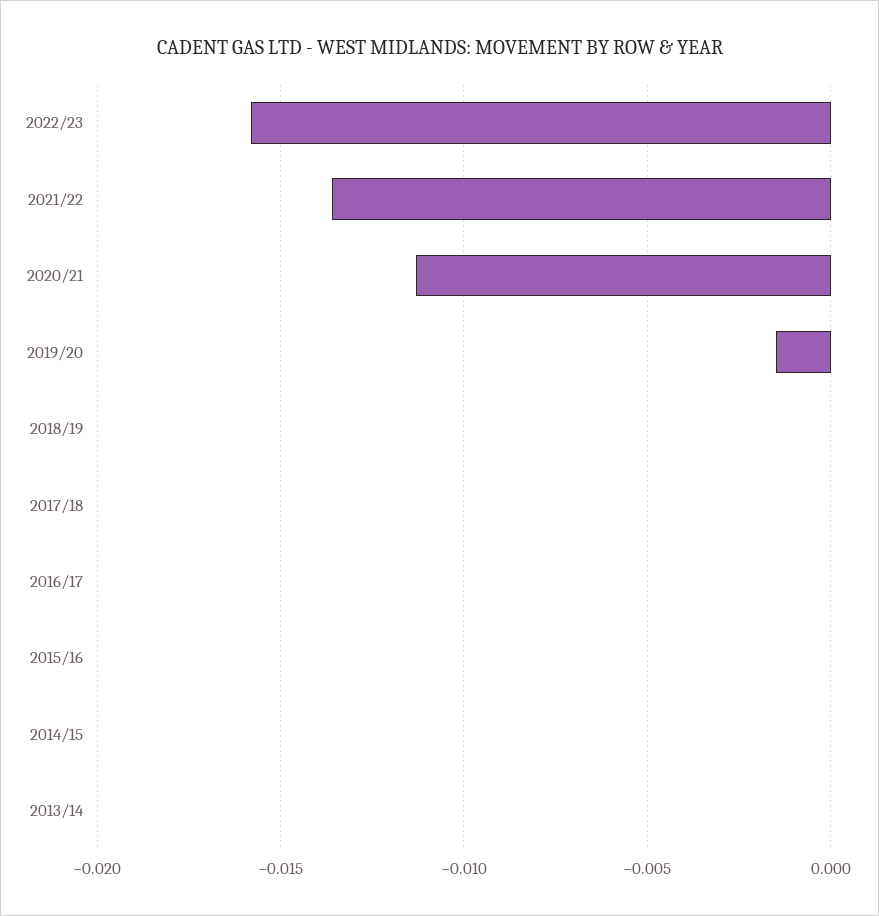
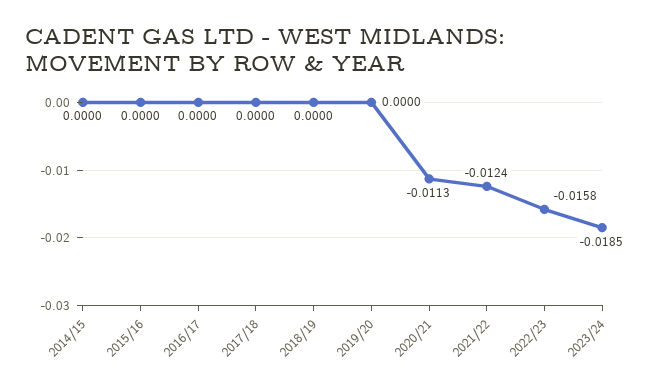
2021/22: -0.0135 -> -0.0124
2019/20: -0.0015 -> 0
2013/14: 0 -> none
2023/24: none -> -0.0185

